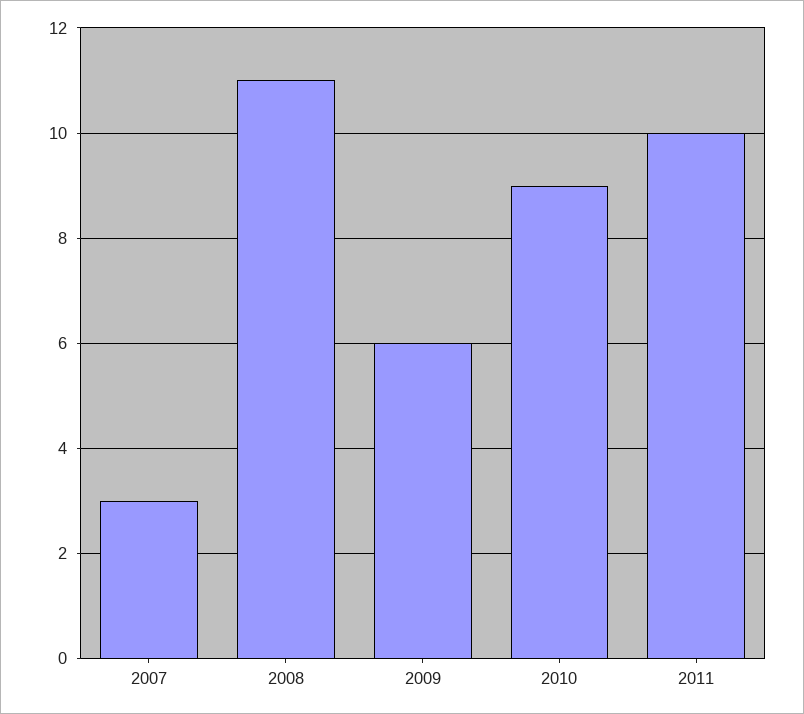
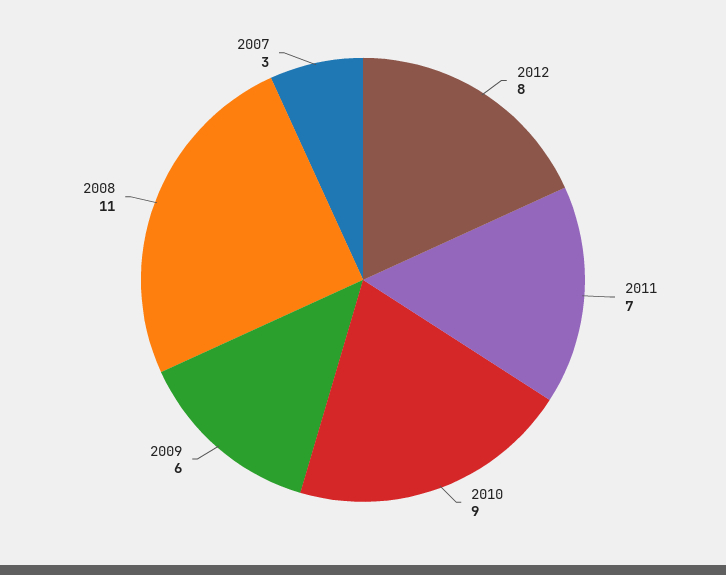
2011: 10 -> 7
2012: none -> 8

